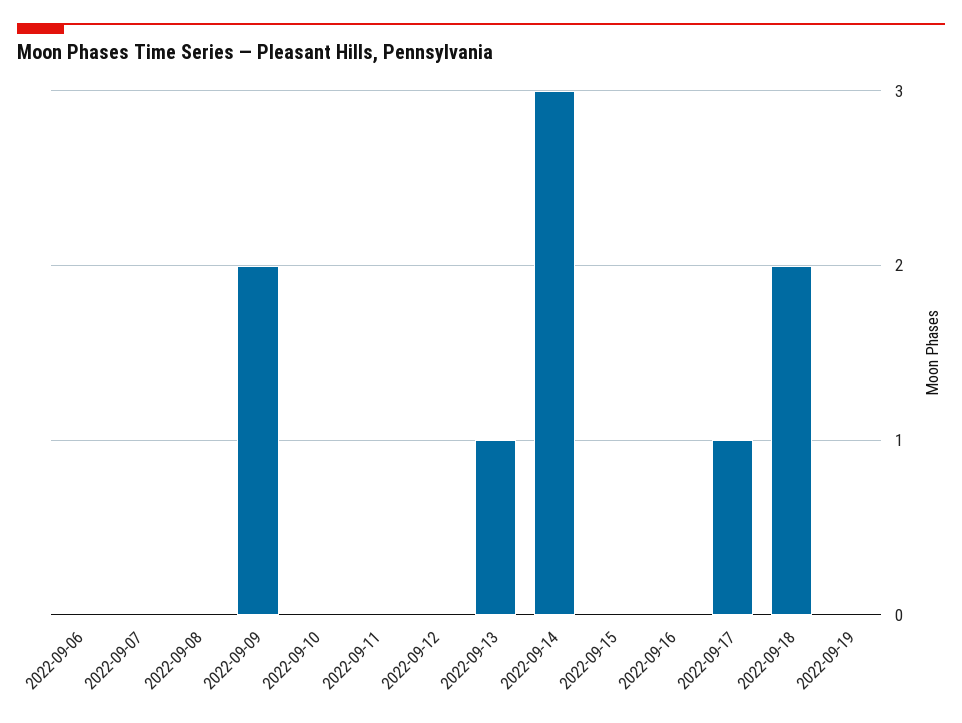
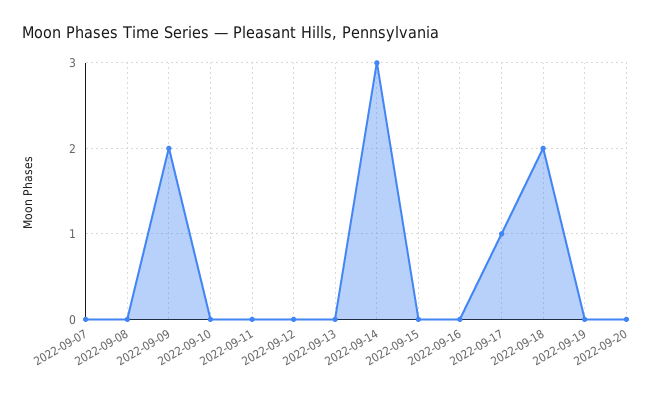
2022-09-06: 0 -> none
2022-09-13: 1 -> 0
2022-09-20: none -> 0

